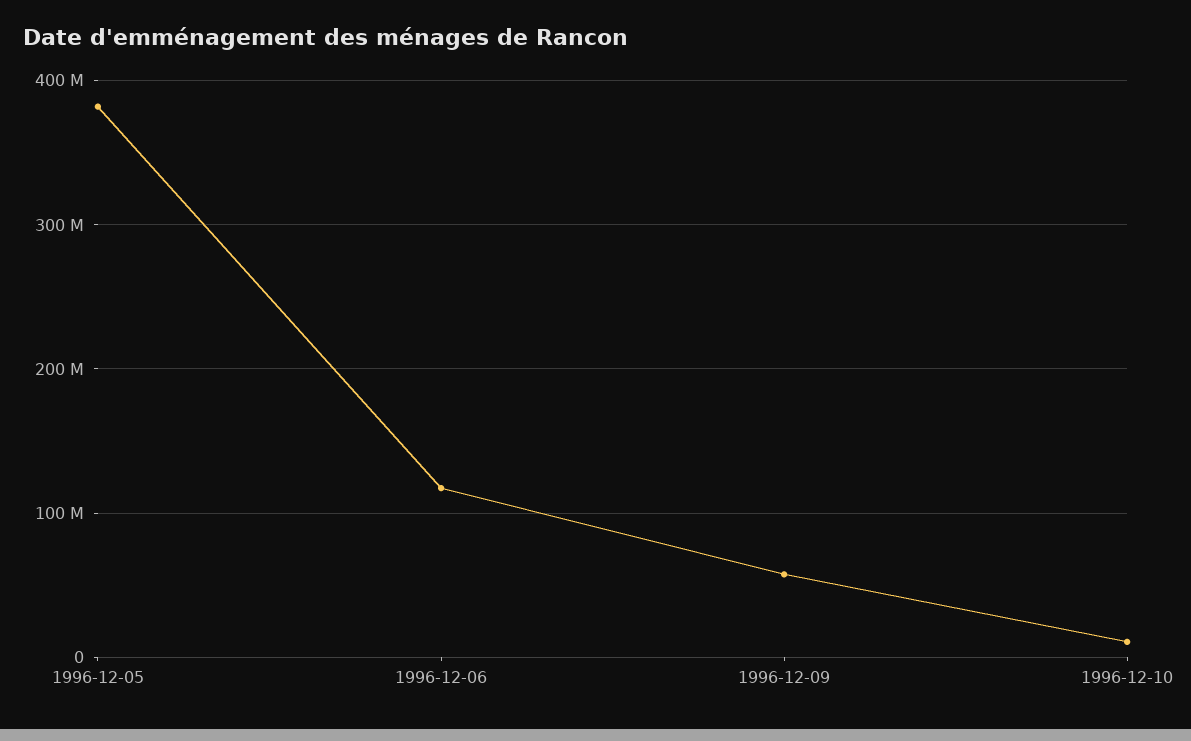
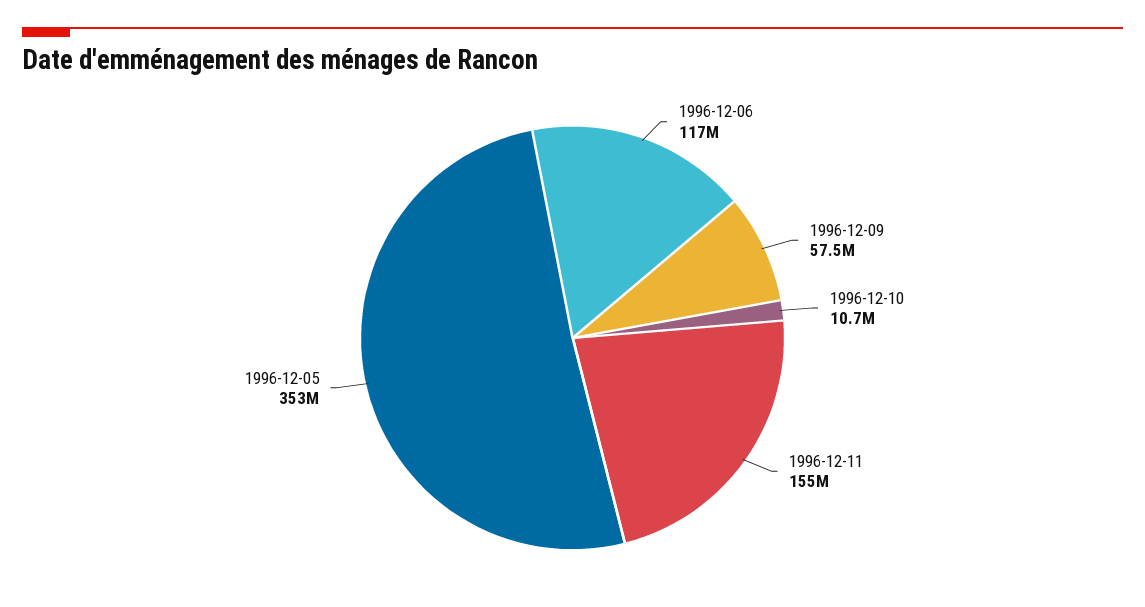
1996-12-05: 380000000 -> 353000000
1996-12-11: none -> 155000000

